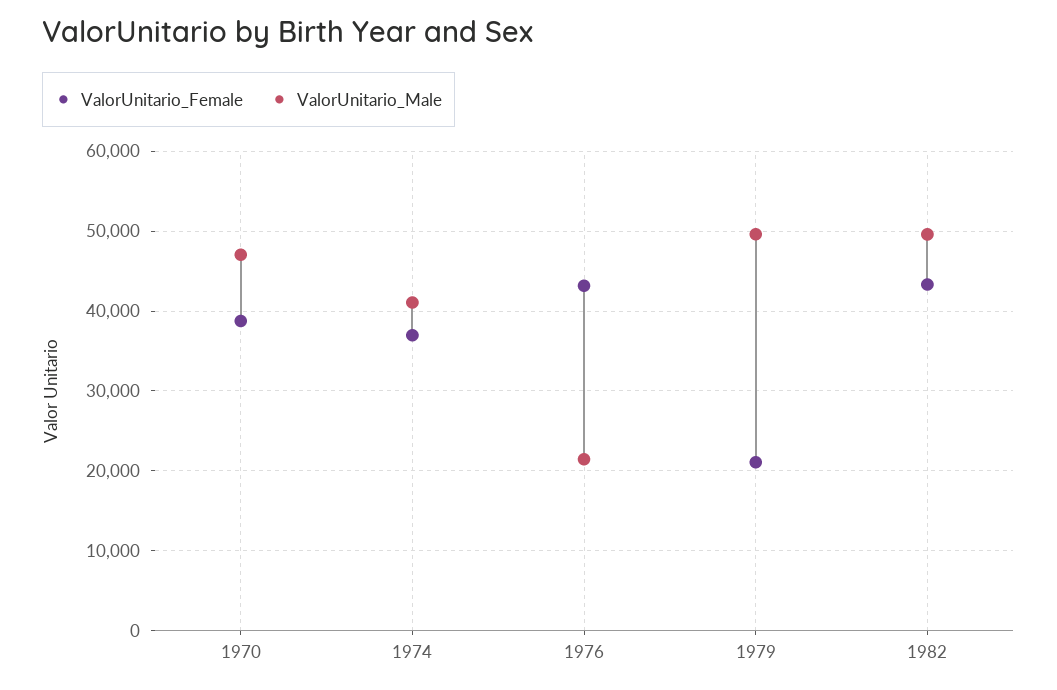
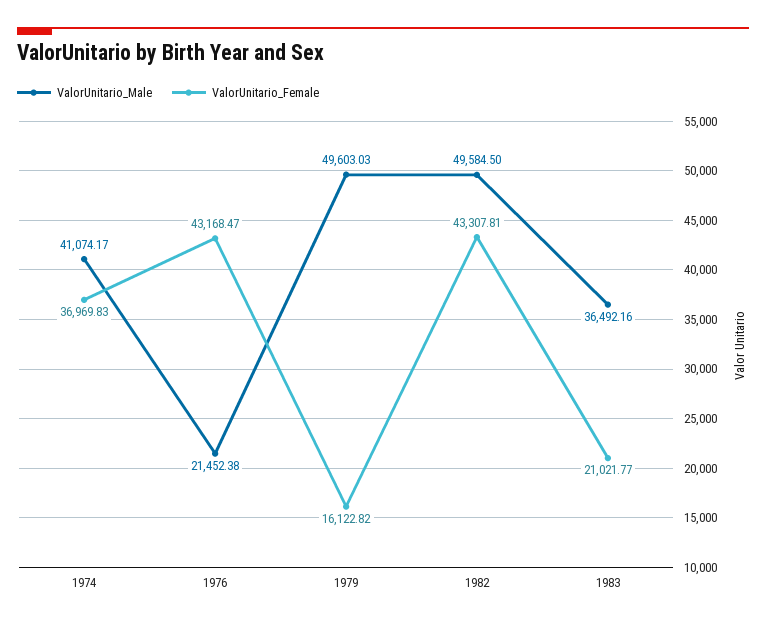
ValorUnitario_Female, 1970: 39000 -> none
ValorUnitario_Male, 1970: 47000 -> none
ValorUnitario_Female, 1979: 21000 -> 16122.82
ValorUnitario_Male, 1983: none -> 36492.16
ValorUnitario_Female, 1983: none -> 21021.77

